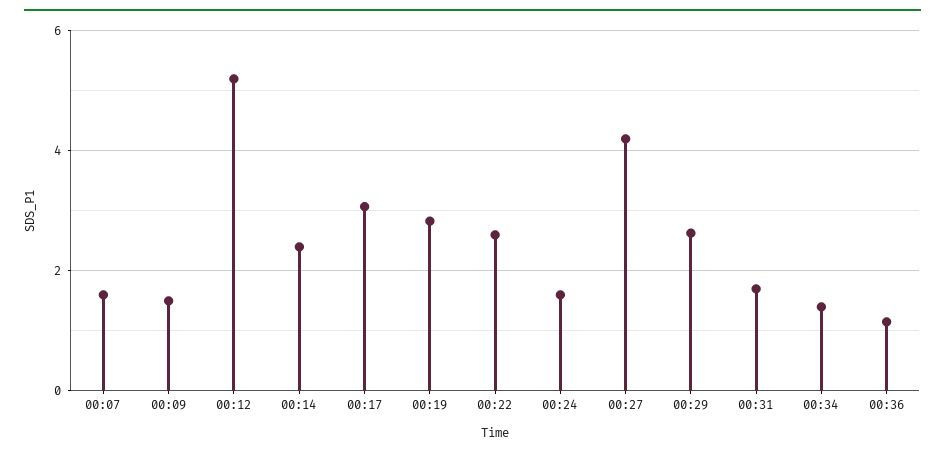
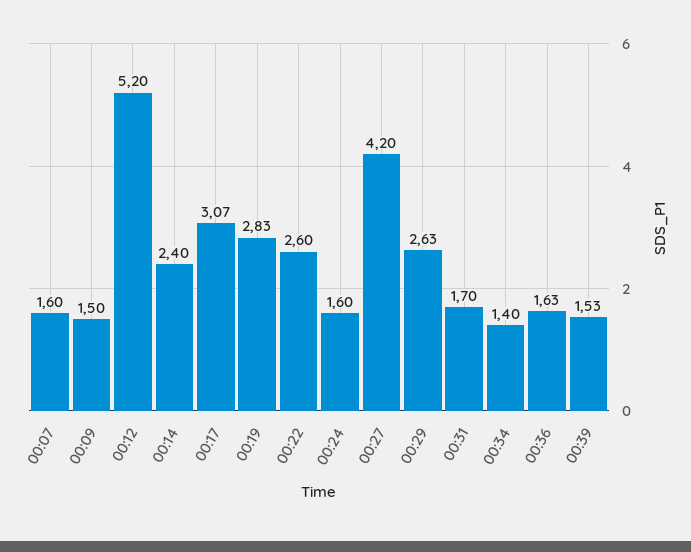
00:36: 1.2 -> 1.63
00:39: none -> 1.53

